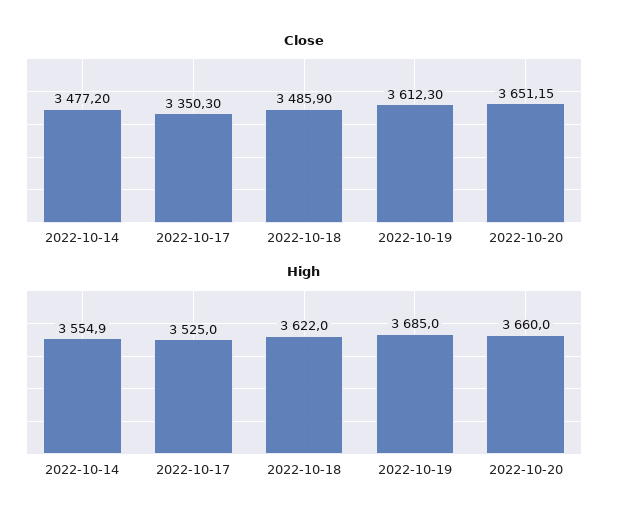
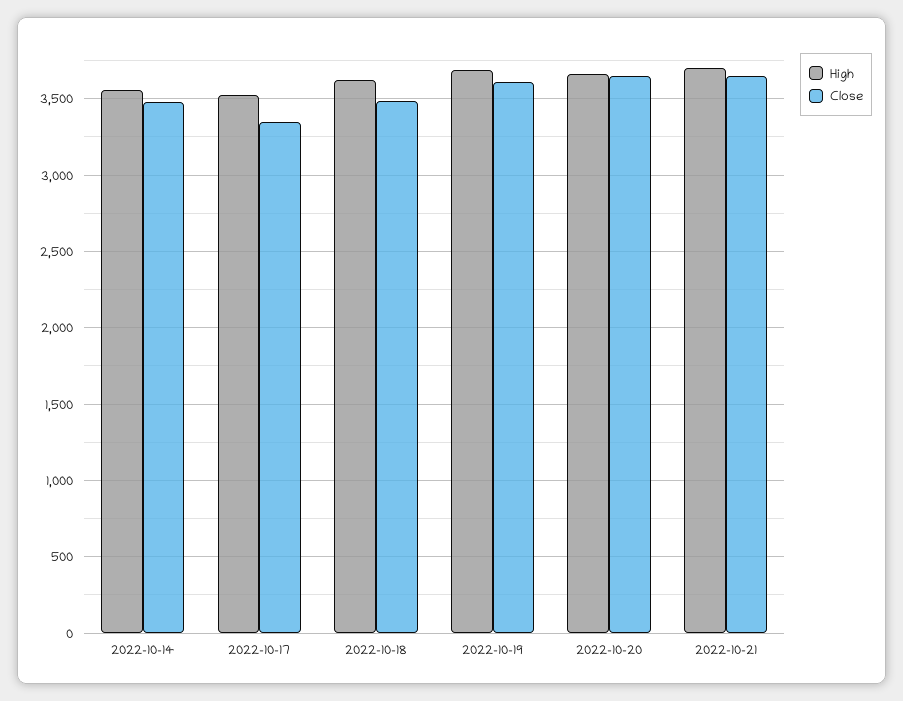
High, 2022-10-21: none -> 3700
Close, 2022-10-21: none -> 3650

